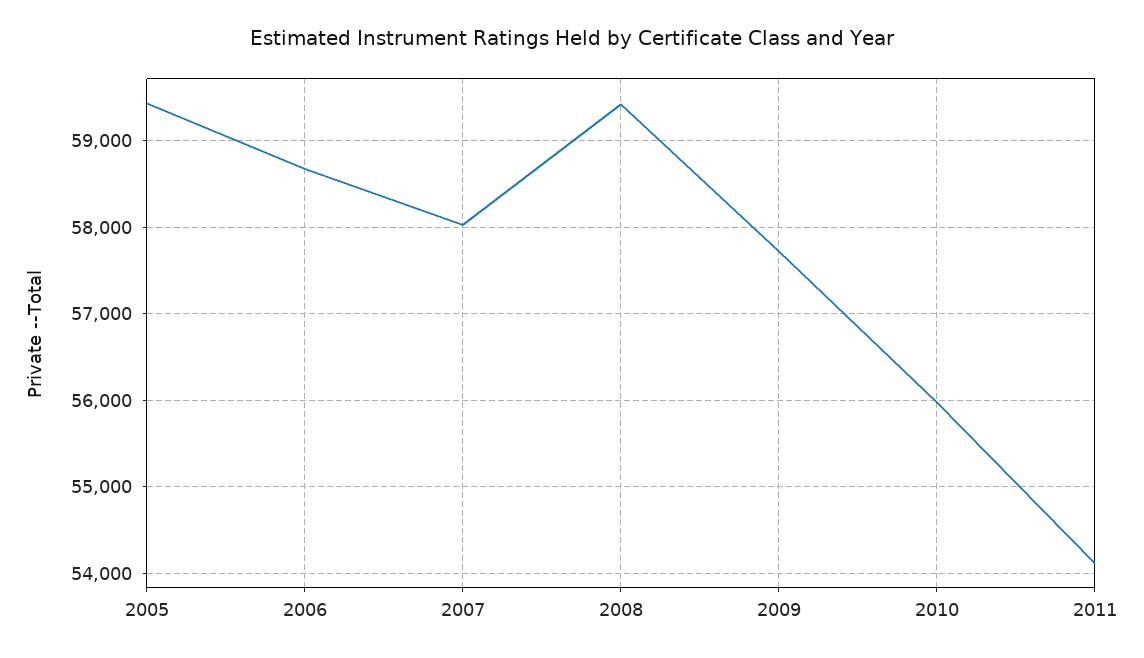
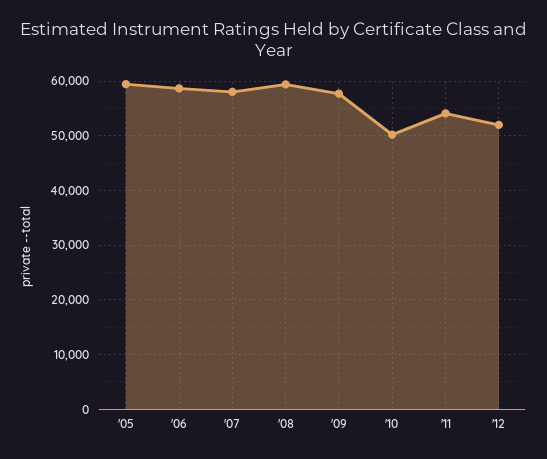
2010: 56000 -> 50000
'12: none -> 52000

